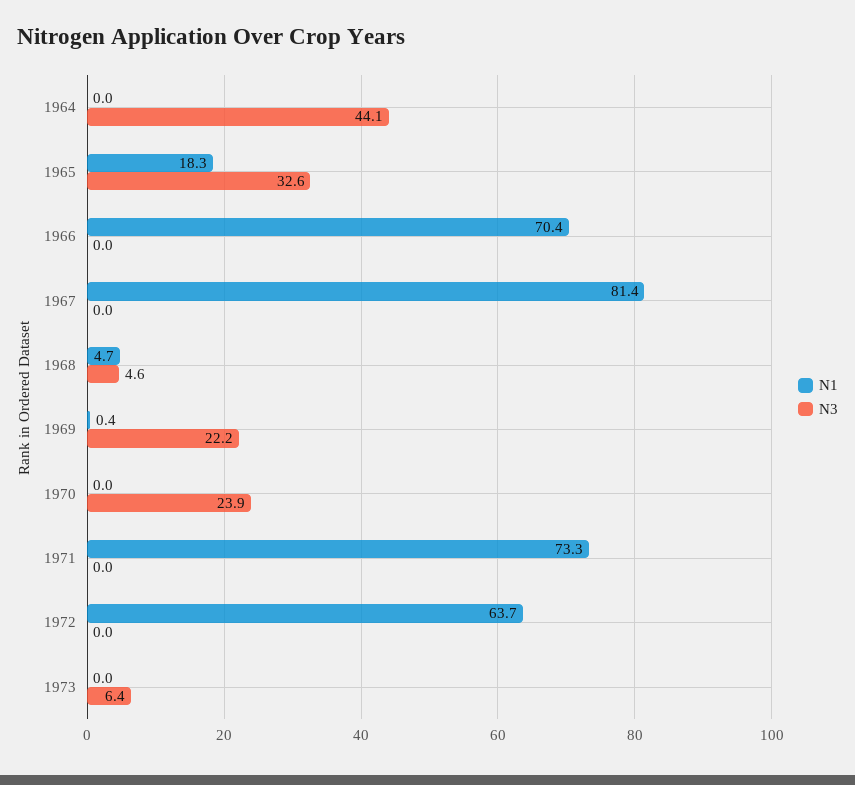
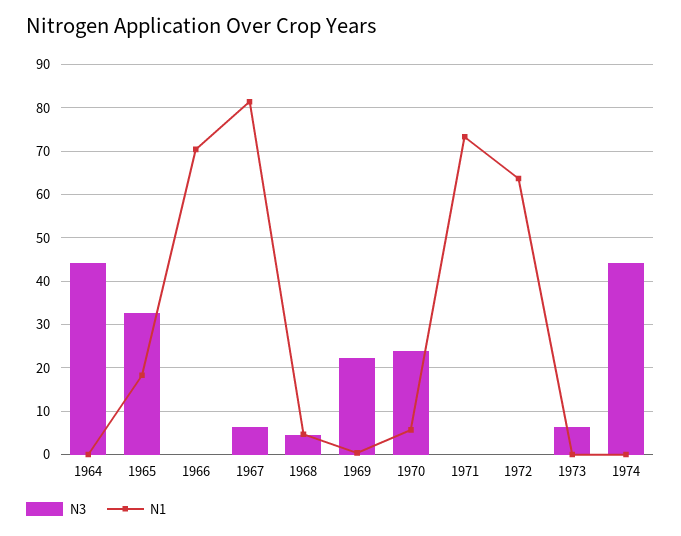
N3, 1967: 0 -> 6
N1, 1970: 0 -> 6
N3, 1974: none -> 44
N1, 1974: none -> 0

